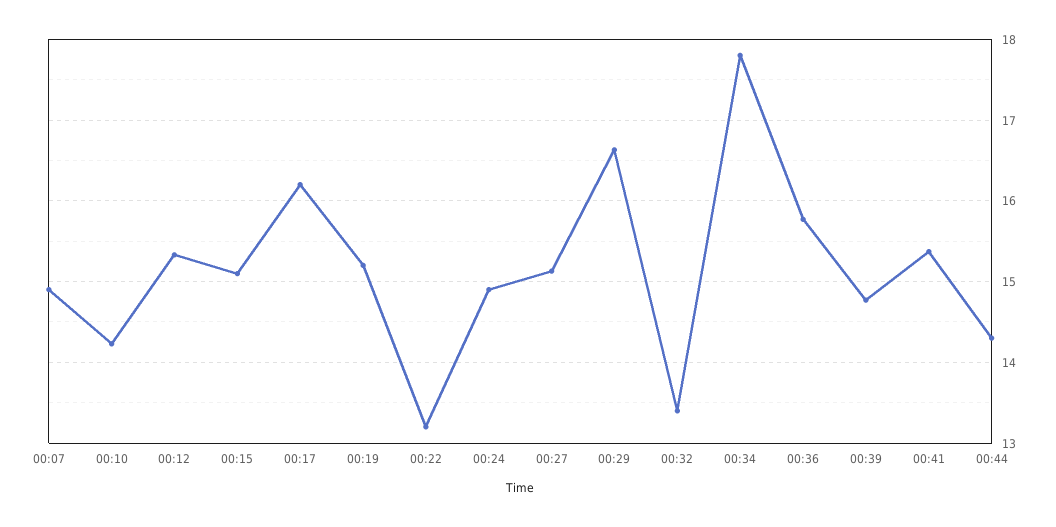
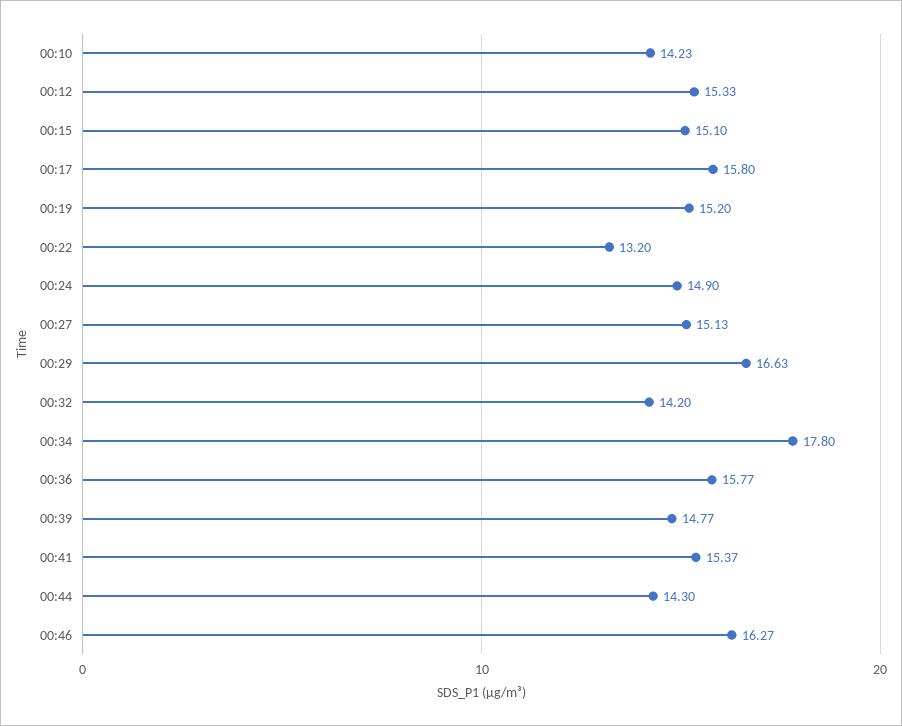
00:07: 14.9 -> none
00:17: 16.2 -> 15.8
00:32: 13.4 -> 14.2
00:46: none -> 16.27

